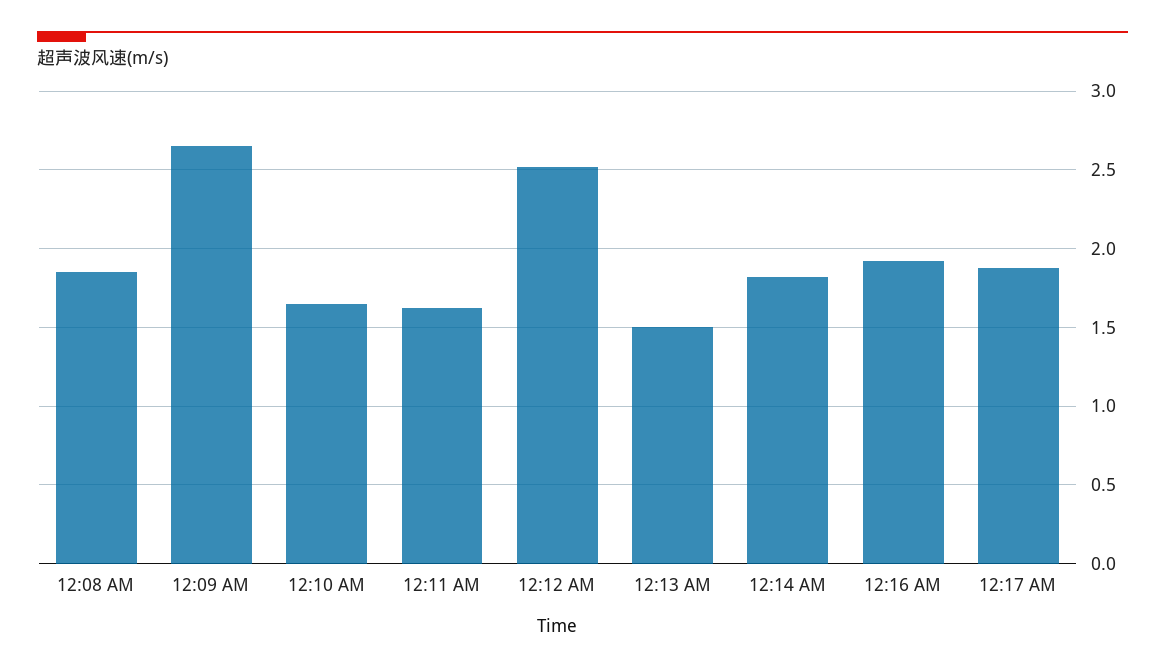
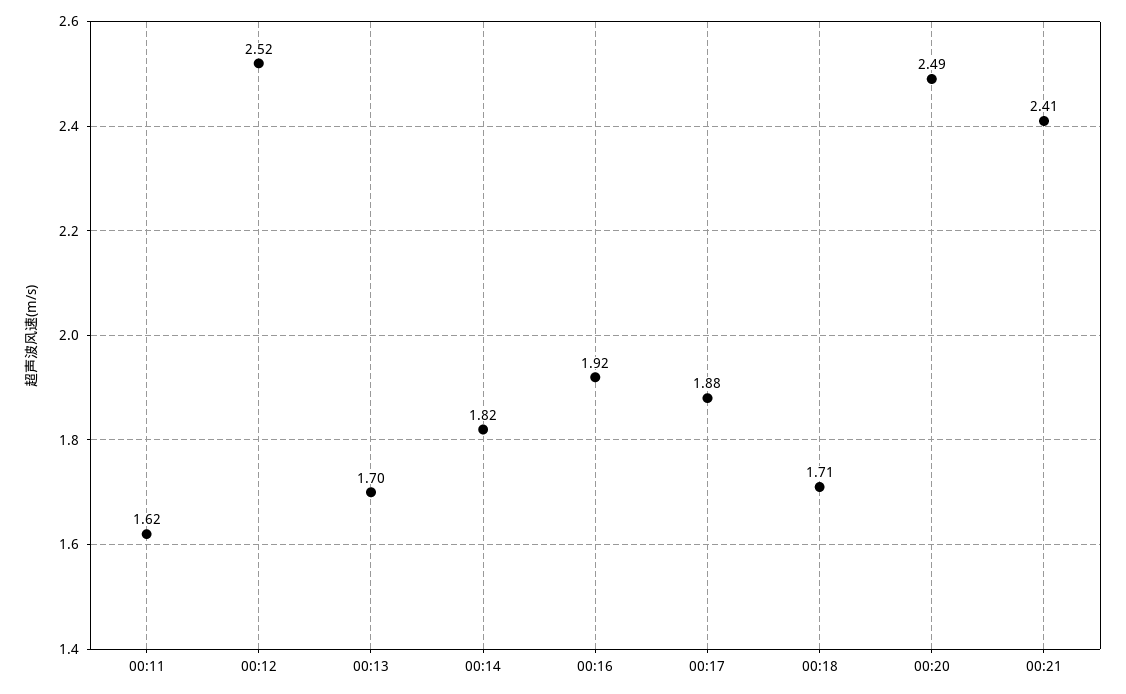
12:08 AM: 1.85 -> none
12:09 AM: 2.65 -> none
12:10 AM: 1.65 -> none
12:13 AM: 1.5 -> 1.7
00:18: none -> 1.71
00:20: none -> 2.49
00:21: none -> 2.41

